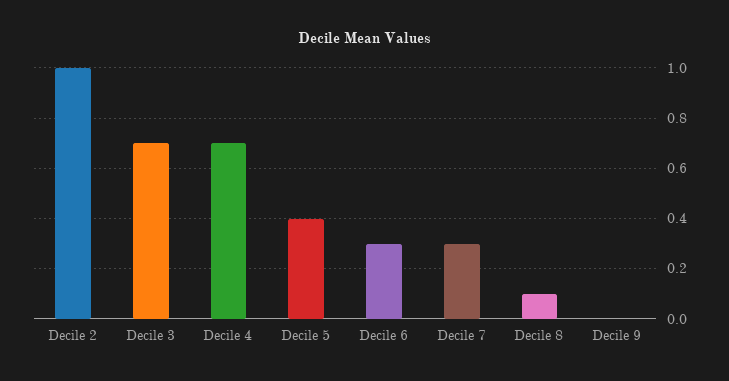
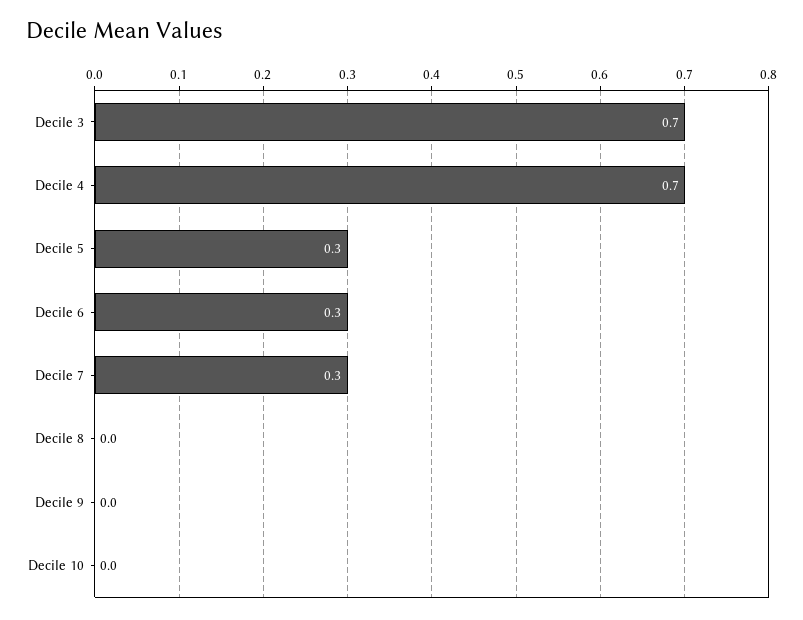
Decile 2: 1 -> none
Decile 5: 0.4 -> 0.3
Decile 8: 0.1 -> 0
Decile 10: none -> 0

